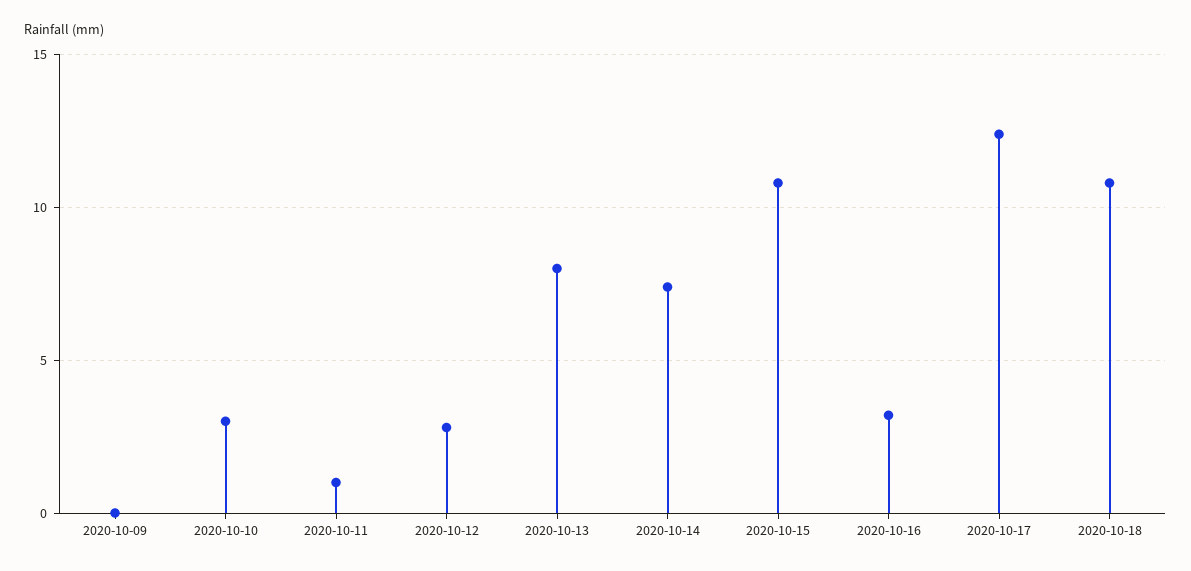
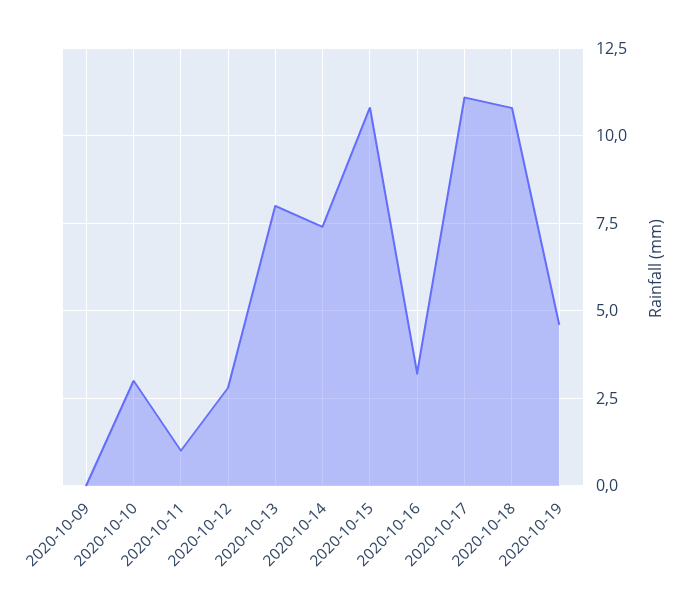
2020-10-17: 12.5 -> 11
2020-10-19: none -> 4.5

